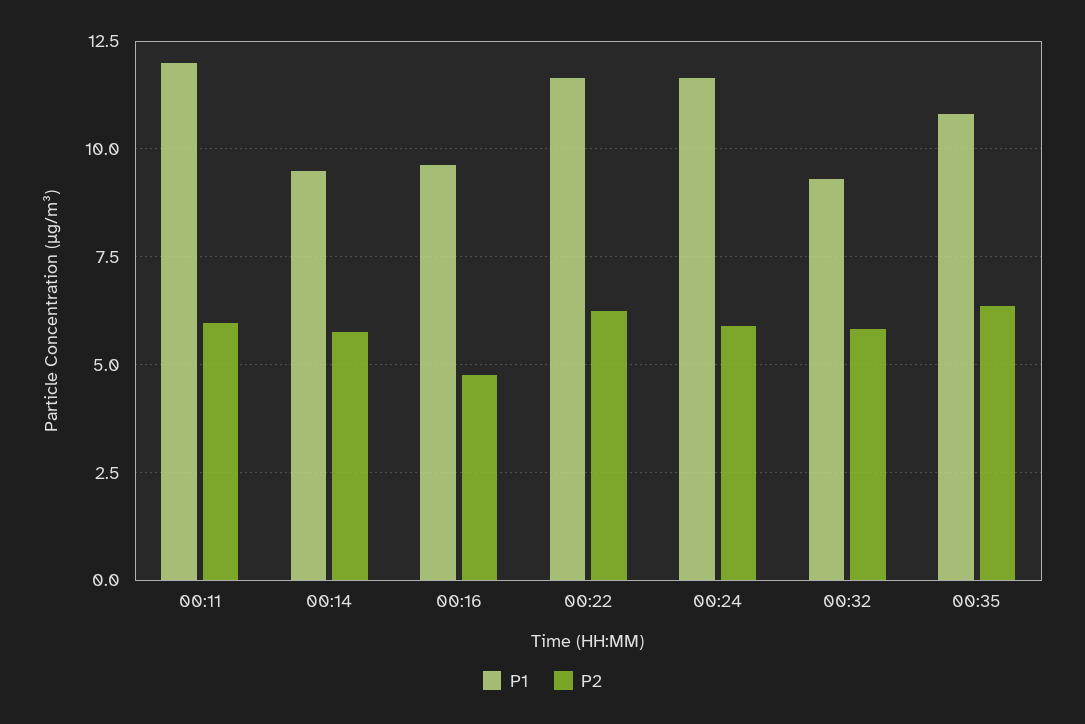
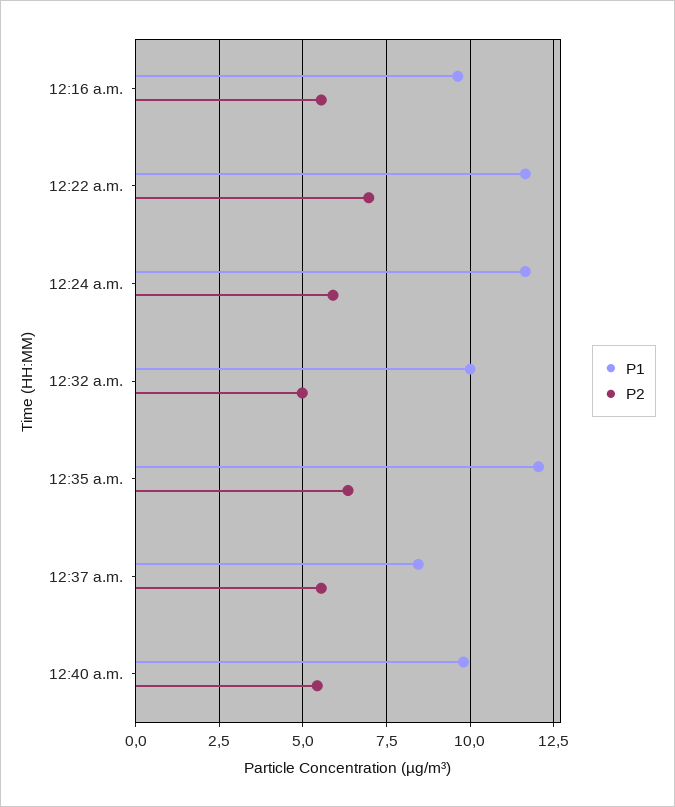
P1, 00:11: 12 -> none
P2, 00:11: 6 -> none
P1, 00:14: 9.5 -> none
P2, 00:14: 5.75 -> none
P2, 00:16: 4.75 -> 5.5
P2, 00:22: 6.25 -> 7
P1, 00:32: 9.25 -> 10
P2, 00:32: 5.75 -> 5
P1, 00:35: 10.75 -> 12
P1, 12:37 a.m.: none -> 8.5
P2, 12:37 a.m.: none -> 5.5
P1, 12:40 a.m.: none -> 9.75
P2, 12:40 a.m.: none -> 5.5

